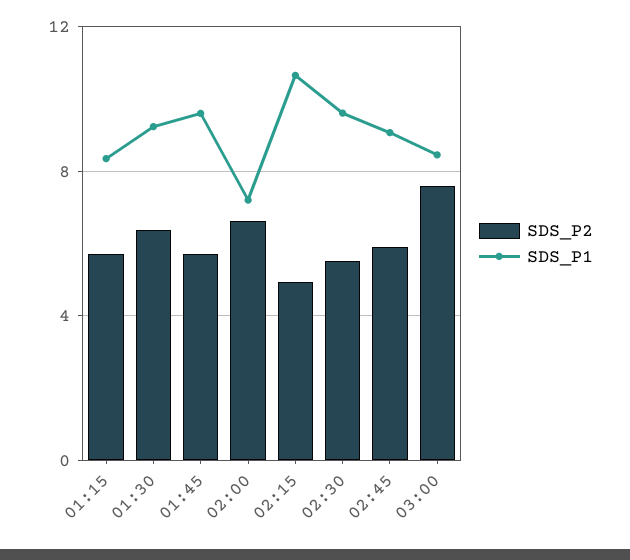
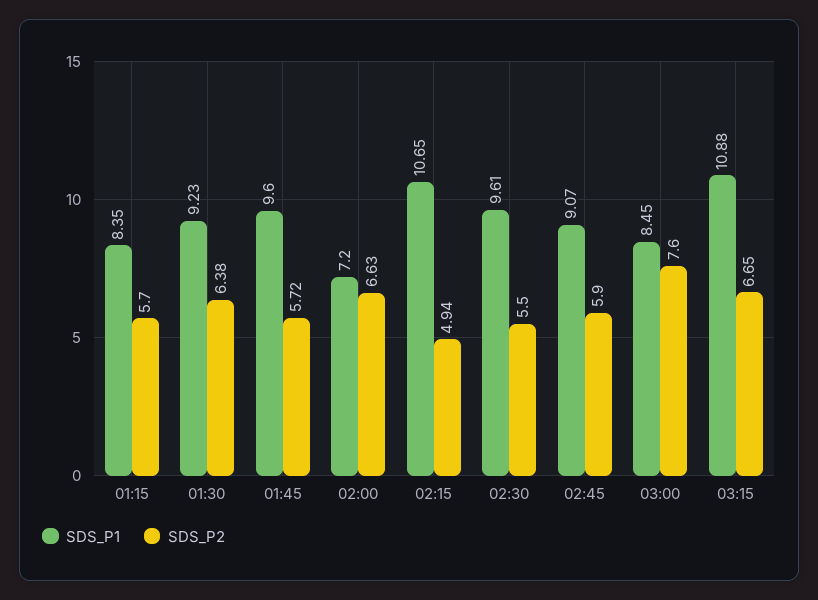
SDS_P1, 03:15: none -> 10.88
SDS_P2, 03:15: none -> 6.65

